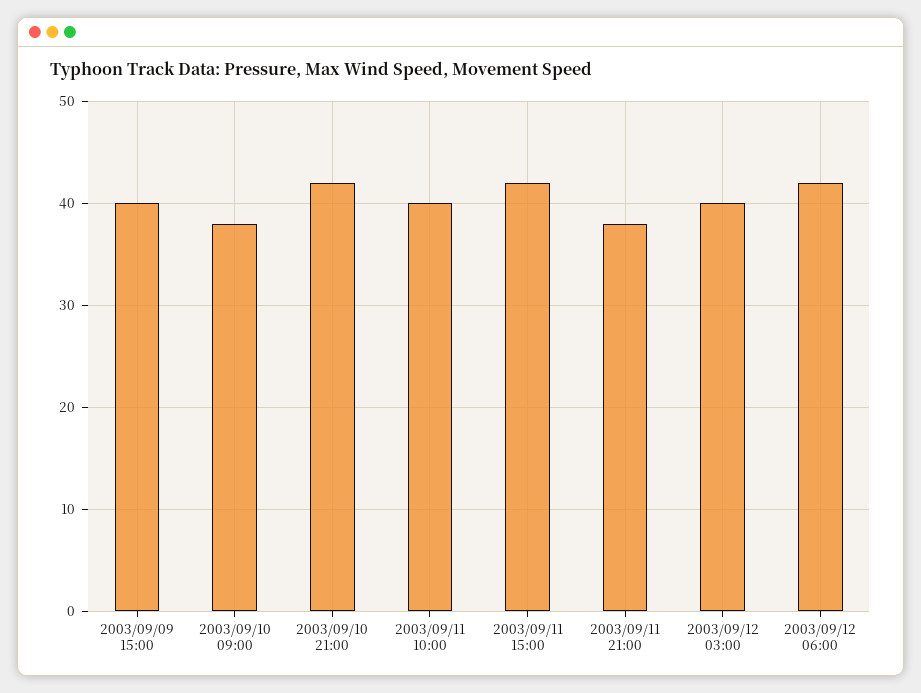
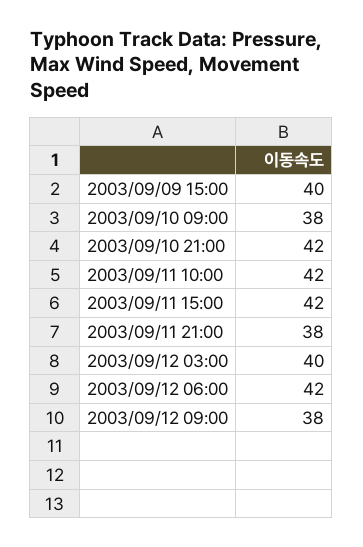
2003/09/11 10:00: 40 -> 42
2003/09/12 09:00: none -> 38

